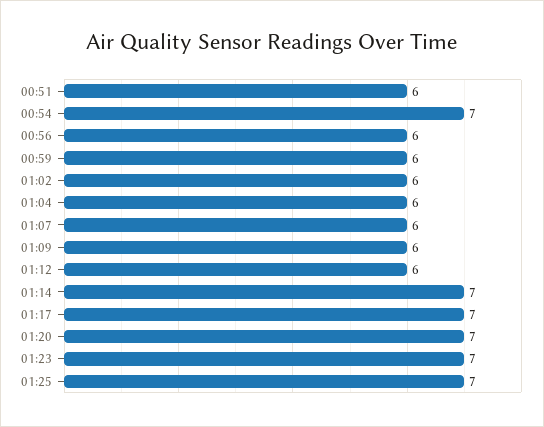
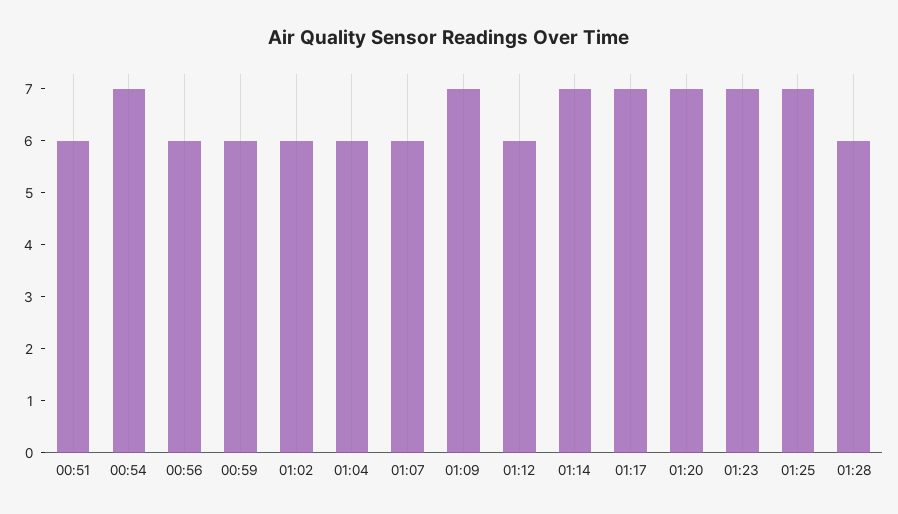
01:09: 6 -> 7
01:28: none -> 6

